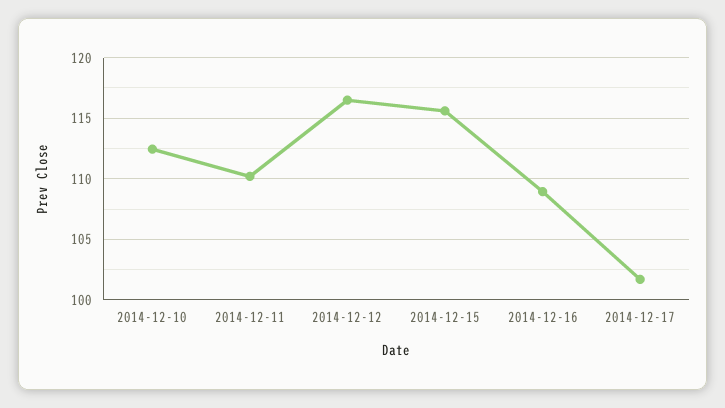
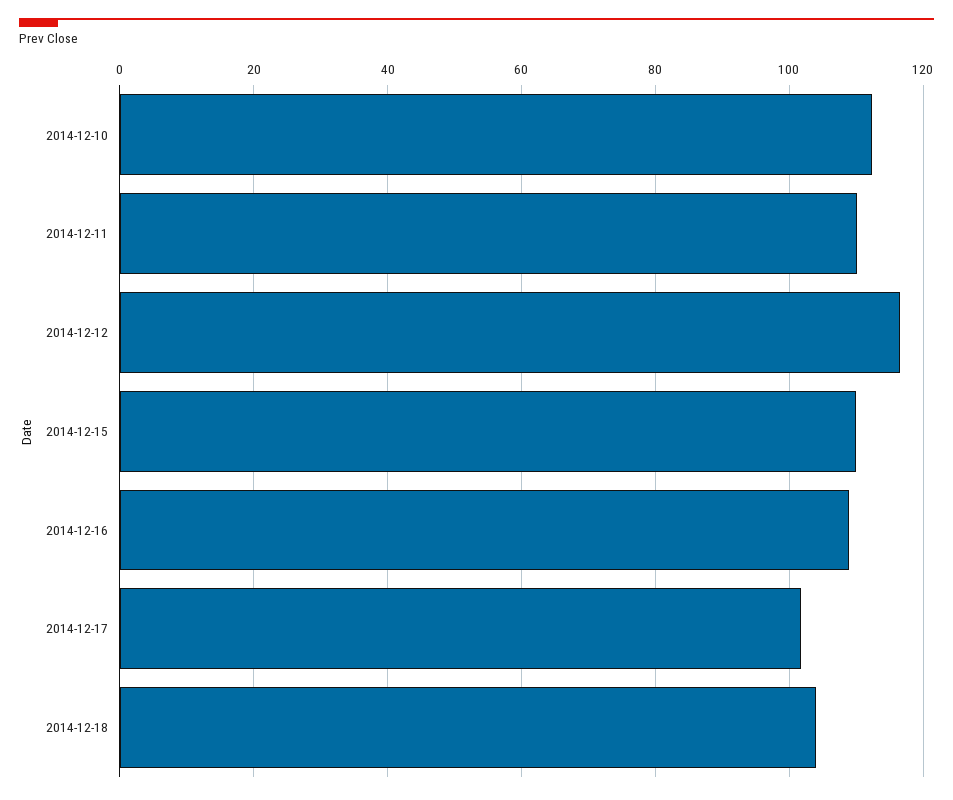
2014-12-15: 115.5 -> 110
2014-12-18: none -> 104

